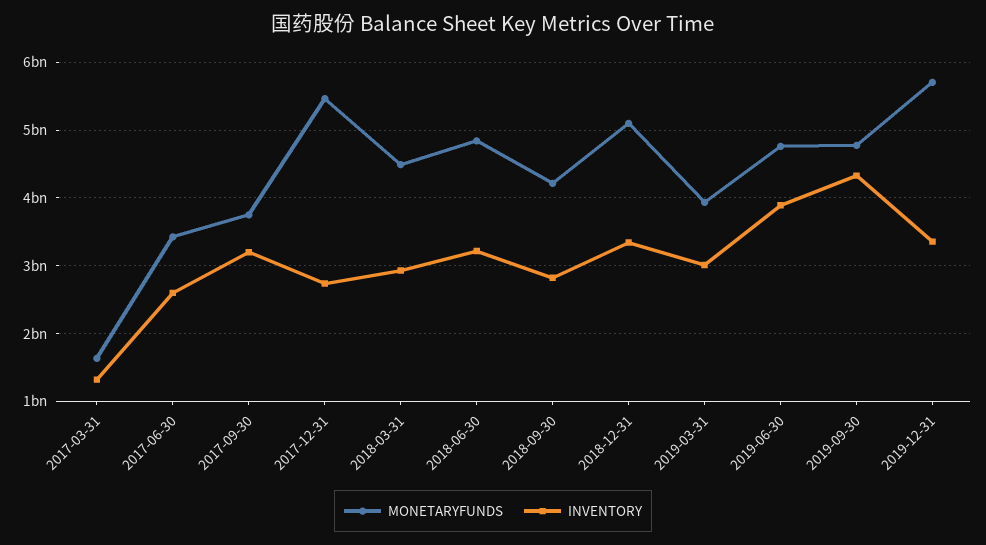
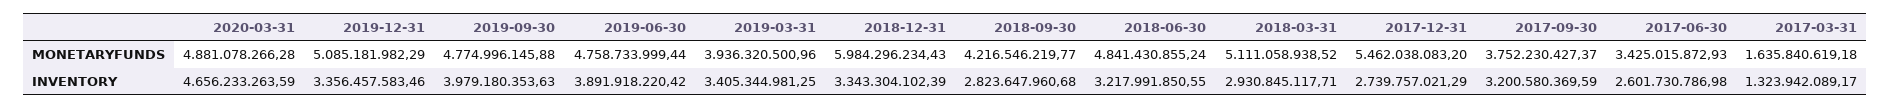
MONETARYFUNDS, 2018-03-31: 4500000000 -> 5111058938.52
MONETARYFUNDS, 2018-12-31: 5100000000 -> 5984296234.43
INVENTORY, 2019-03-31: 3000000000 -> 3405344981.25
INVENTORY, 2019-09-30: 4300000000 -> 3979180353.63
MONETARYFUNDS, 2019-12-31: 5700000000 -> 5085181982.29
MONETARYFUNDS, 2020-03-31: none -> 4881078266.28
INVENTORY, 2020-03-31: none -> 4656233263.59

